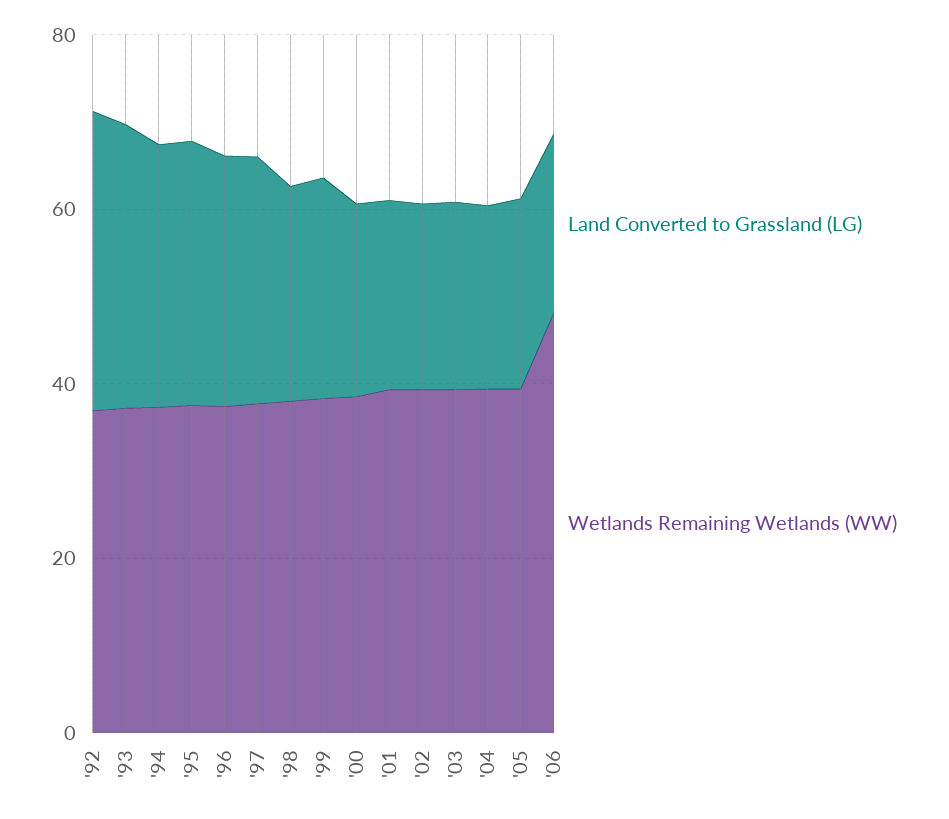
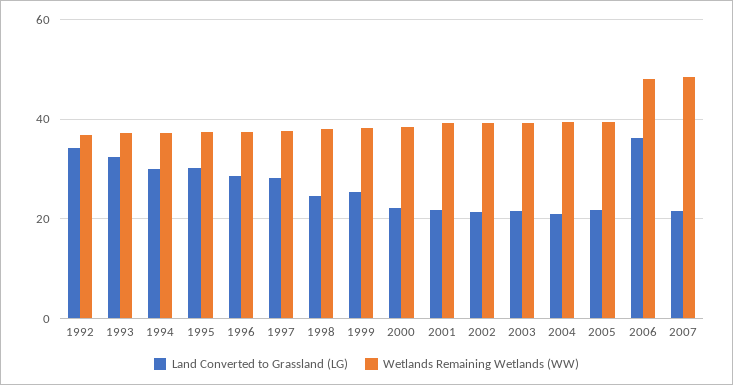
Land Converted to Grassland (LG), '06: 20 -> 36
Land Converted to Grassland (LG), 2007: none -> 22
Wetlands Remaining Wetlands (WW), 2007: none -> 48

